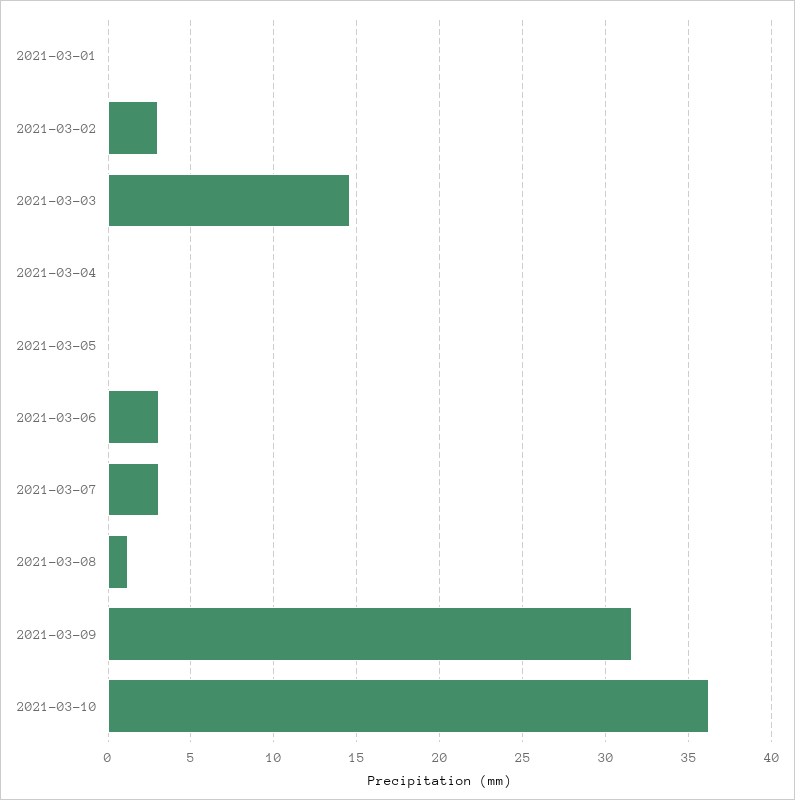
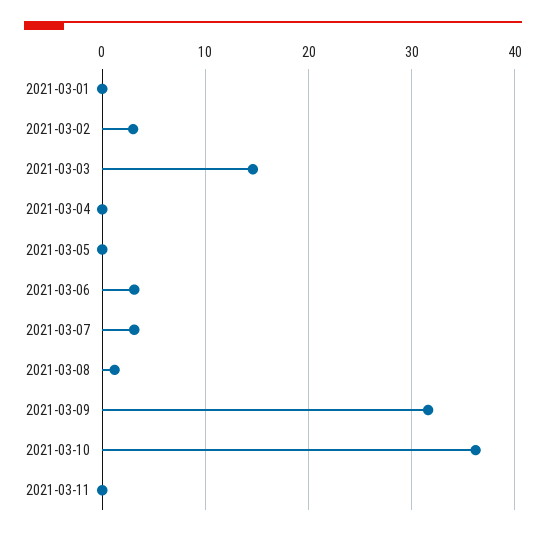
2021-03-11: none -> 0

